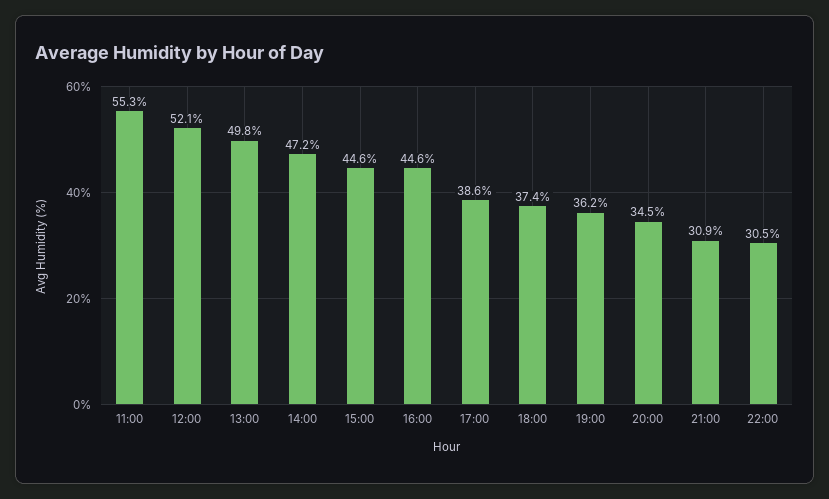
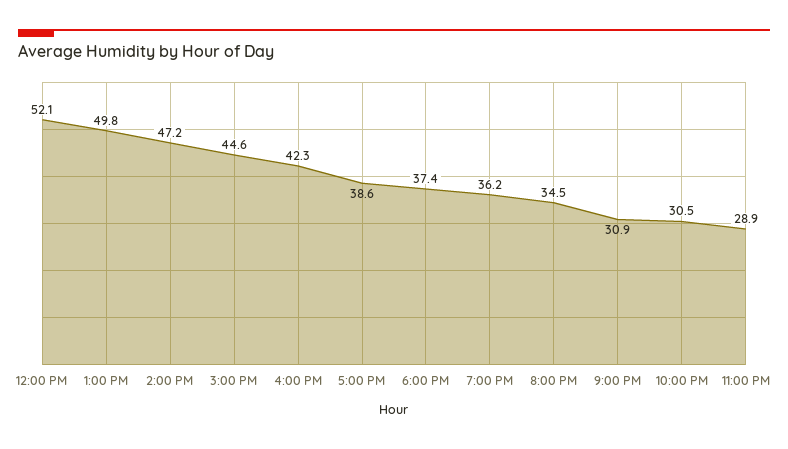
11:00: 55.3 -> none
16:00: 44.6 -> 42.3
11:00 PM: none -> 28.9

